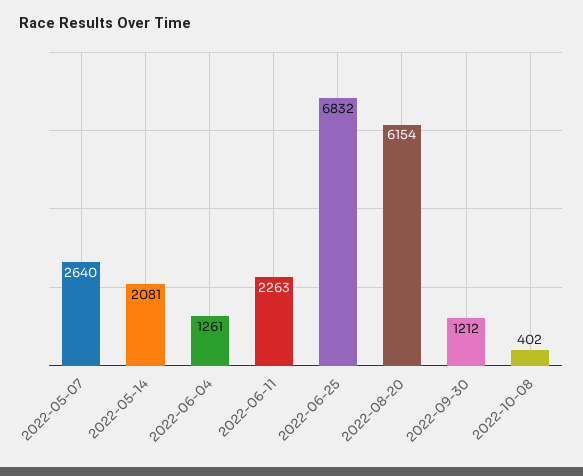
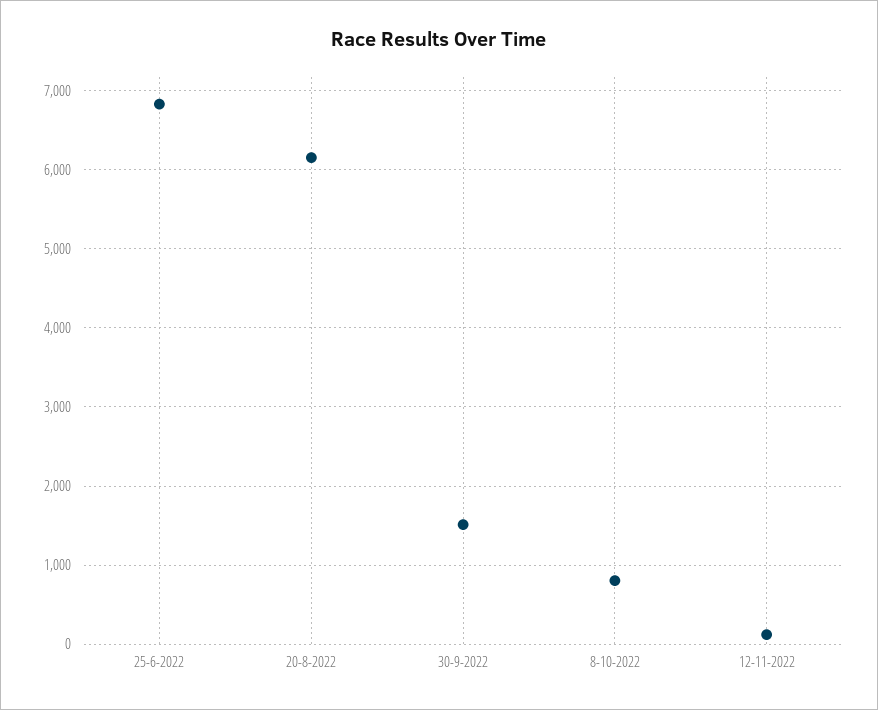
2022-05-07: 2640 -> none
2022-05-14: 2081 -> none
2022-06-04: 1261 -> none
2022-06-11: 2263 -> none
2022-09-30: 1212 -> 1500
2022-10-08: 402 -> 800
12-11-2022: none -> 100

